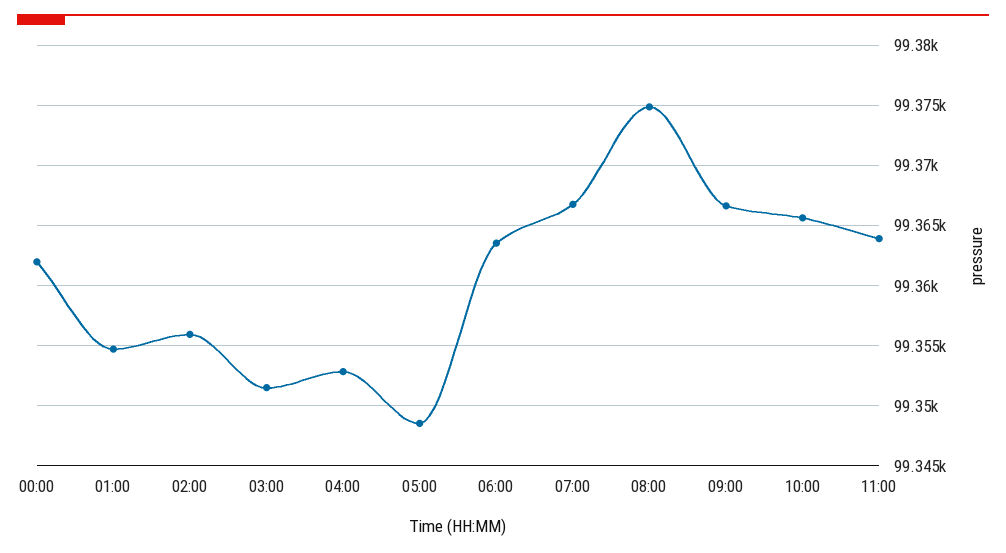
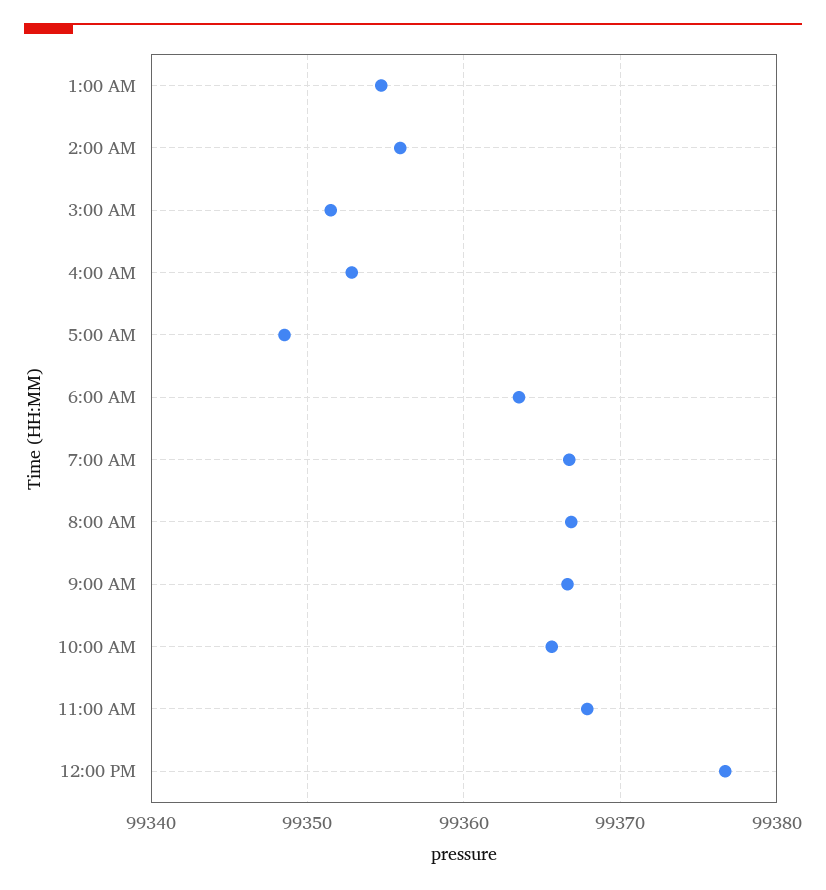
00:00: 99362 -> none
08:00: 99375 -> 99367
11:00: 99364 -> 99368
12:00 PM: none -> 99377

